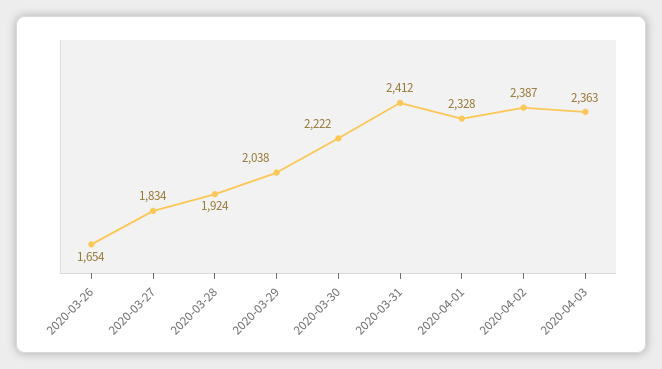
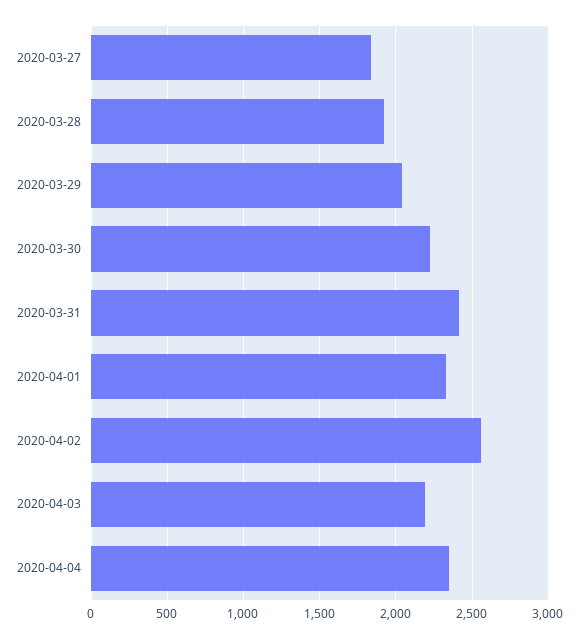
2020-03-26: 1654 -> none
2020-04-02: 2387 -> 2550
2020-04-03: 2363 -> 2200
2020-04-04: none -> 2350

